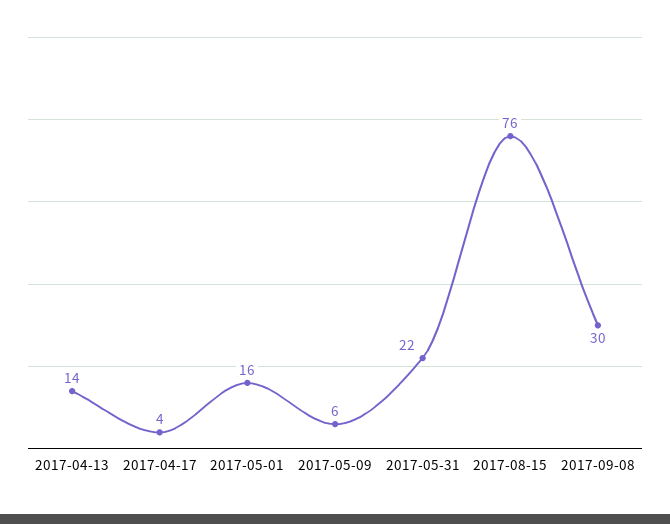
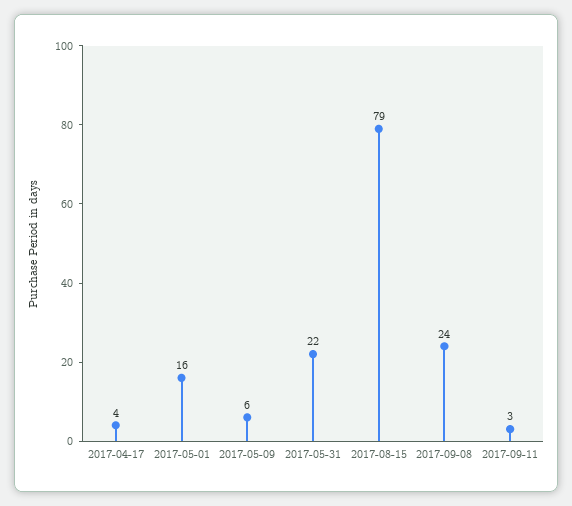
2017-04-13: 14 -> none
2017-08-15: 76 -> 79
2017-09-08: 30 -> 24
2017-09-11: none -> 3

